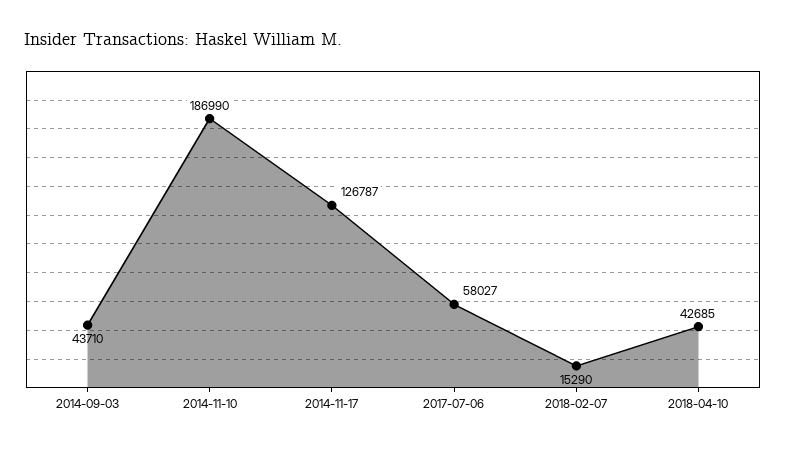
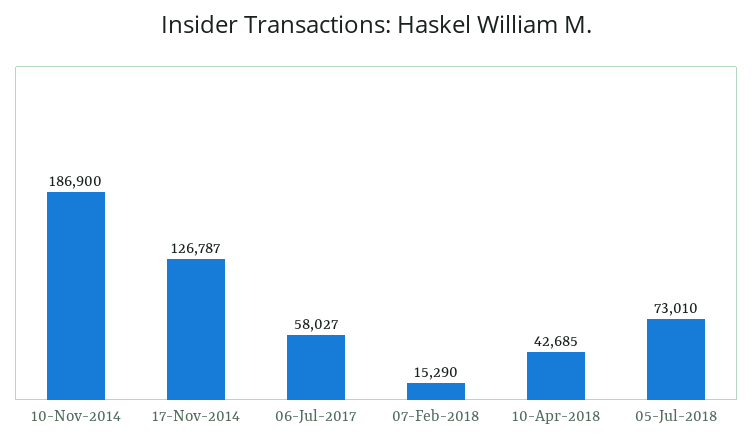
2014-09-03: 43710 -> none
2014-11-10: 186990 -> 186900
05-Jul-2018: none -> 73010

